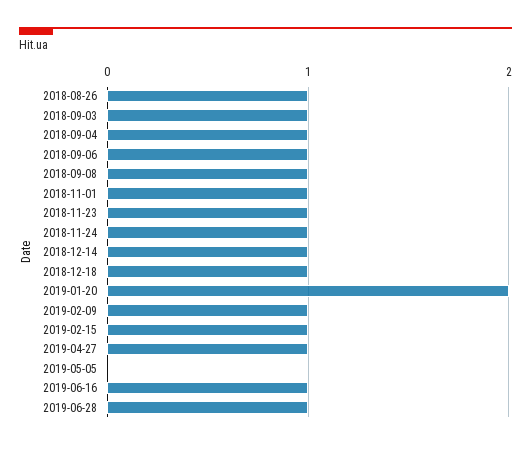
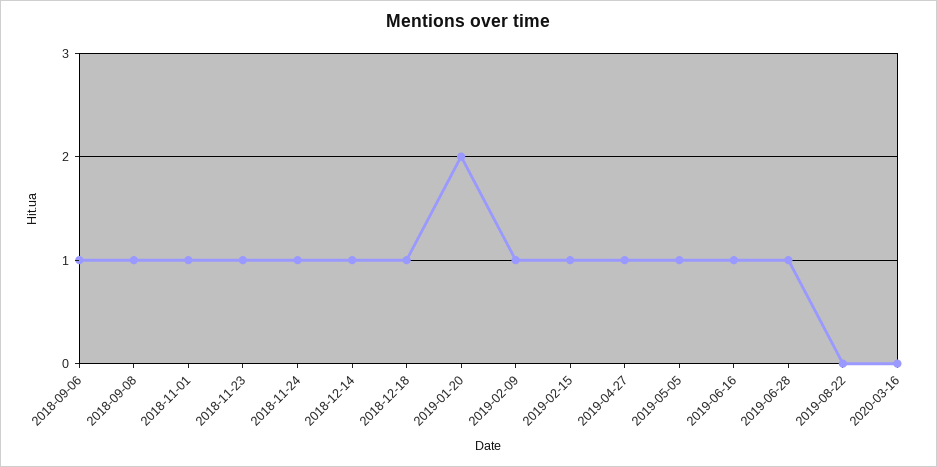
2018-08-26: 1 -> none
2018-09-03: 1 -> none
2018-09-04: 1 -> none
2019-05-05: 0 -> 1
2019-08-22: none -> 0
2020-03-16: none -> 0

